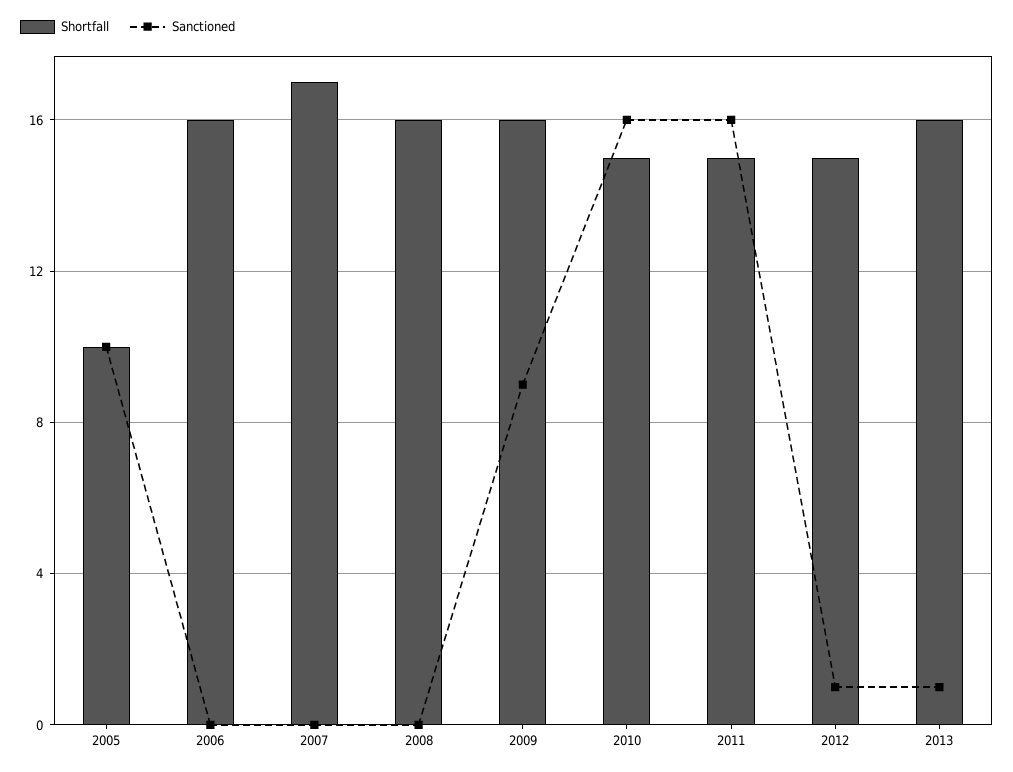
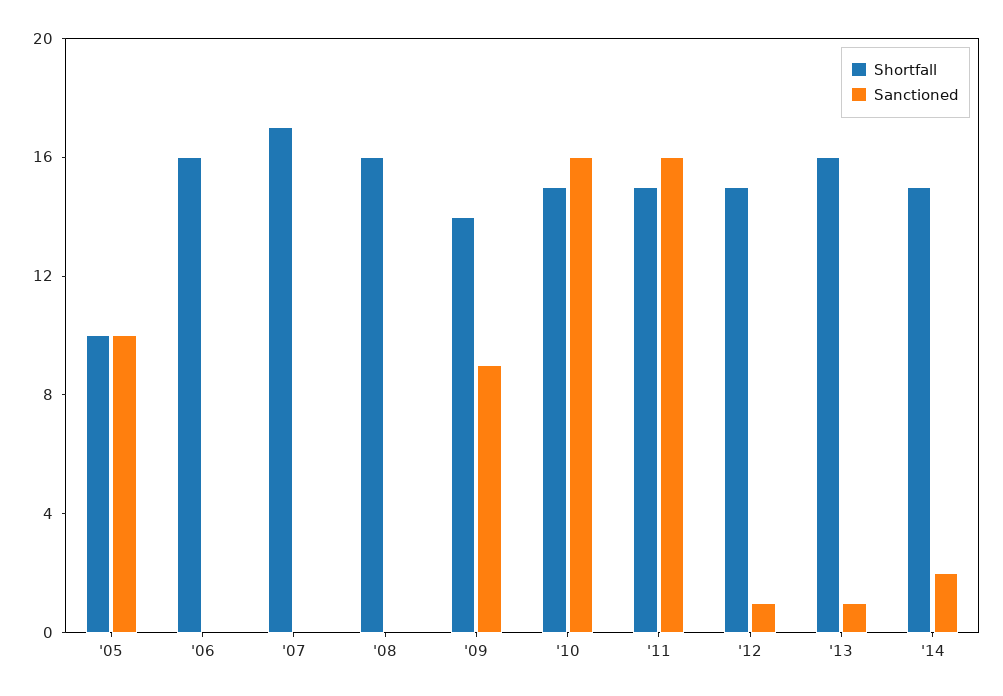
Shortfall, 2009: 16 -> 14
Shortfall, '14: none -> 15
Sanctioned, '14: none -> 2

